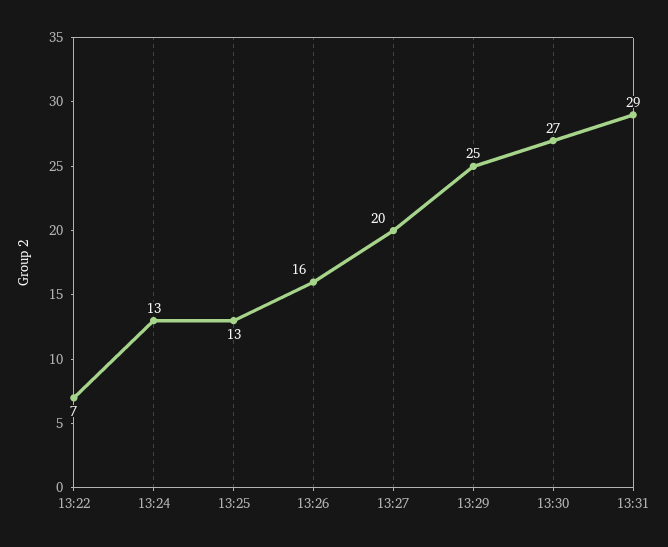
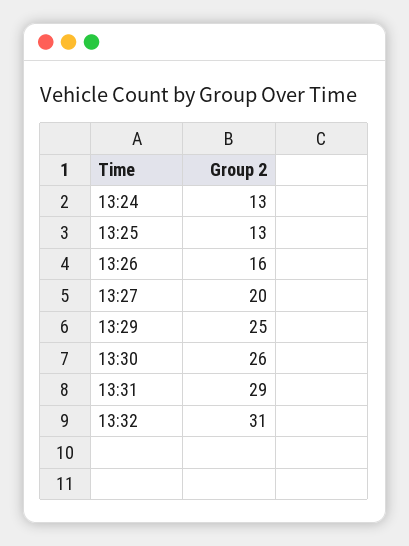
13:22: 7 -> none
13:30: 27 -> 26
13:32: none -> 31

